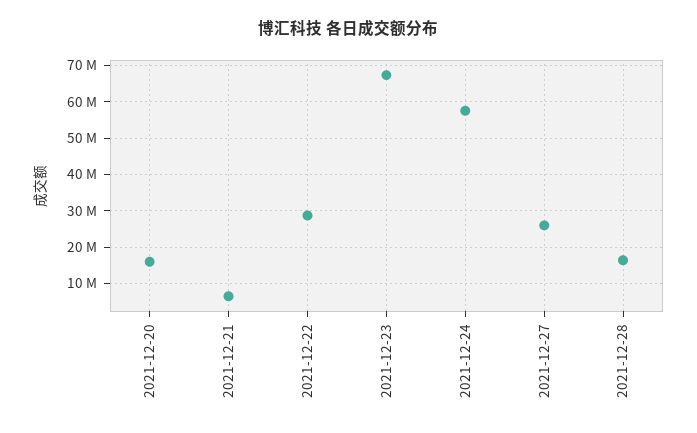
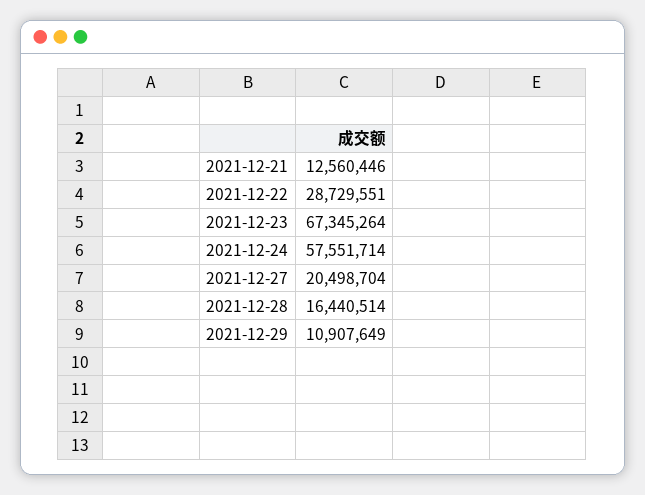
2021-12-20: 16000000 -> none
2021-12-21: 6000000 -> 12560446
2021-12-27: 26000000 -> 20498704
2021-12-29: none -> 10907649

